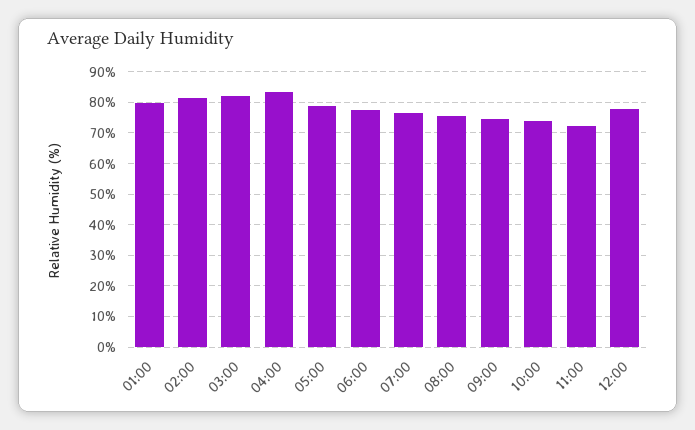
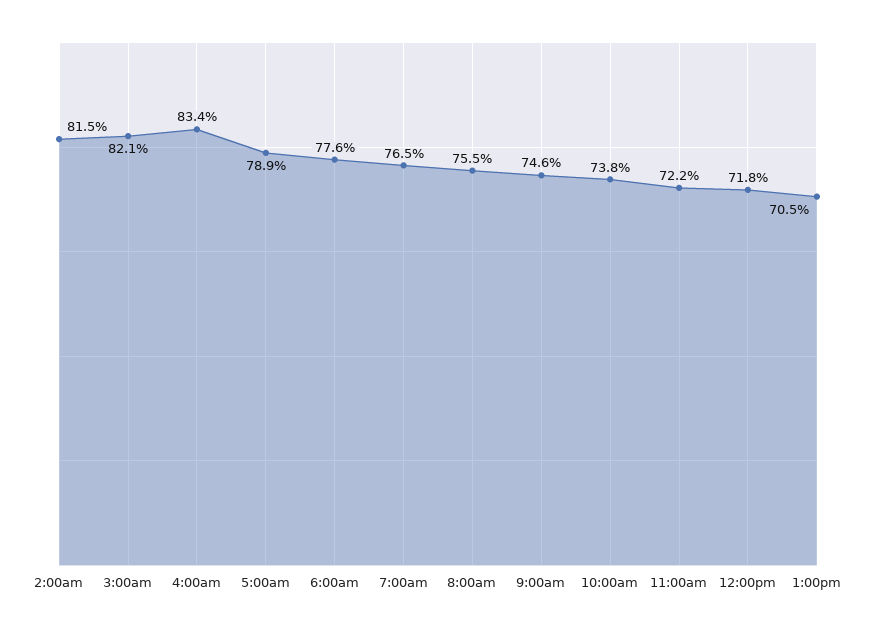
01:00: 80 -> none
12:00: 78 -> 71.8
1:00pm: none -> 70.5

